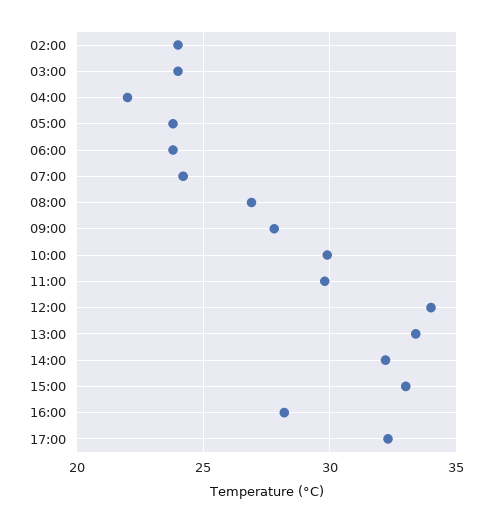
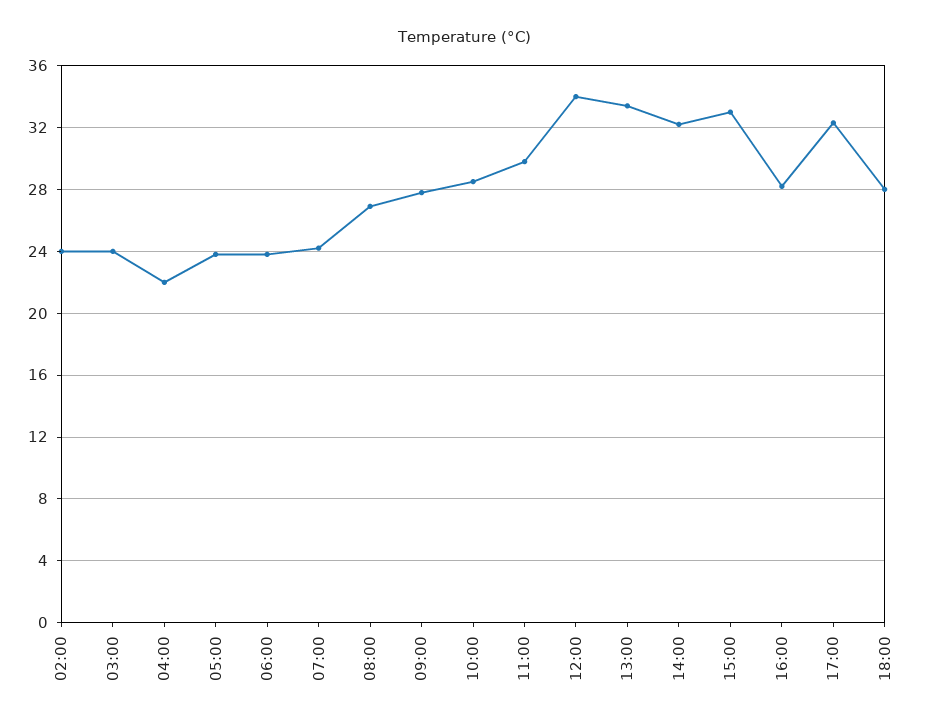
10:00: 30 -> 28.5
18:00: none -> 28

